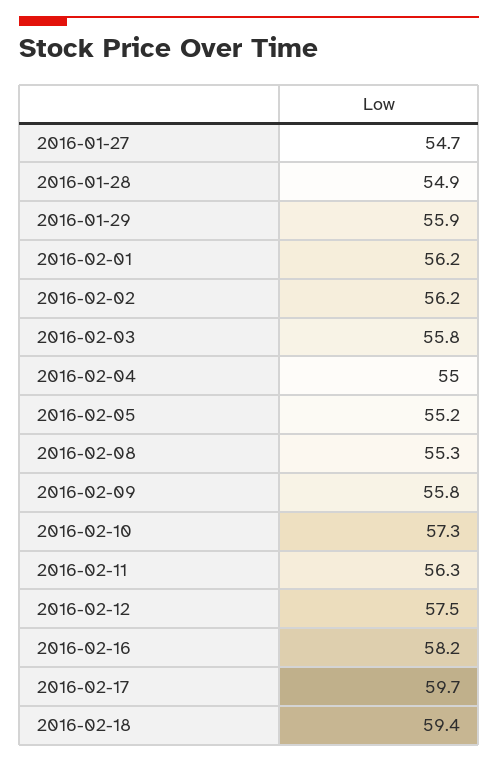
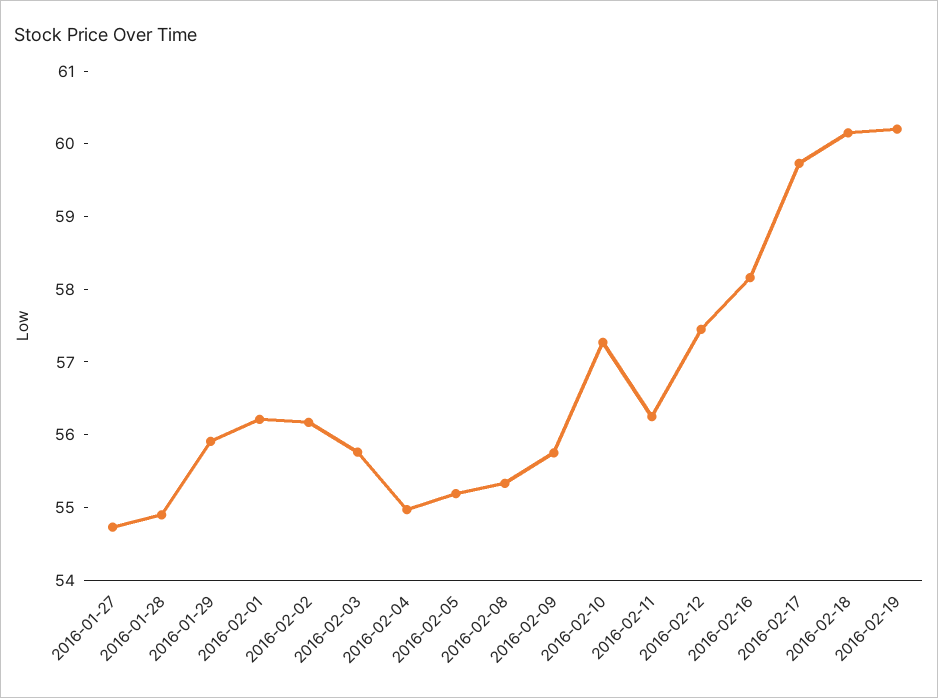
2016-02-18: 59.4 -> 60.2
2016-02-19: none -> 60.2

